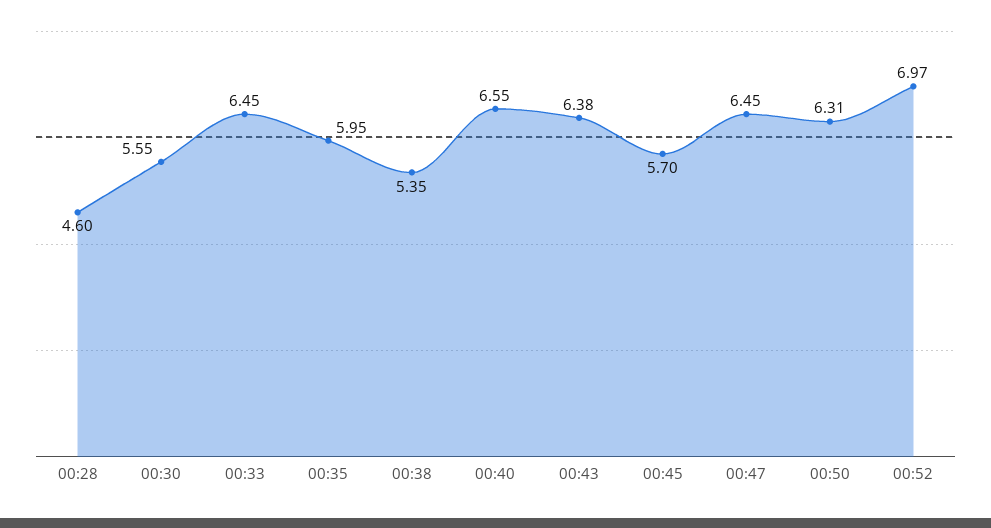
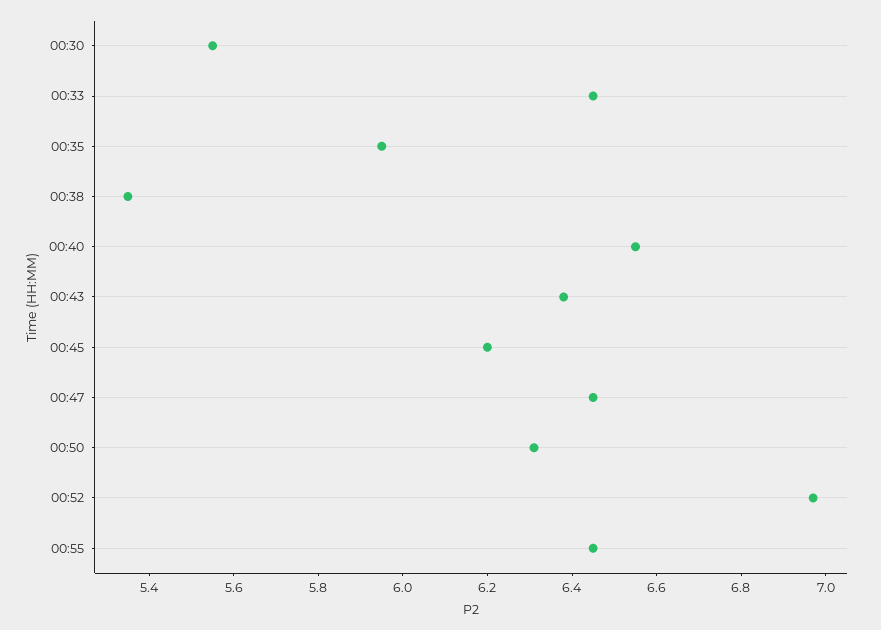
00:28: 4.6 -> none
00:45: 5.7 -> 6.2
00:55: none -> 6.45

